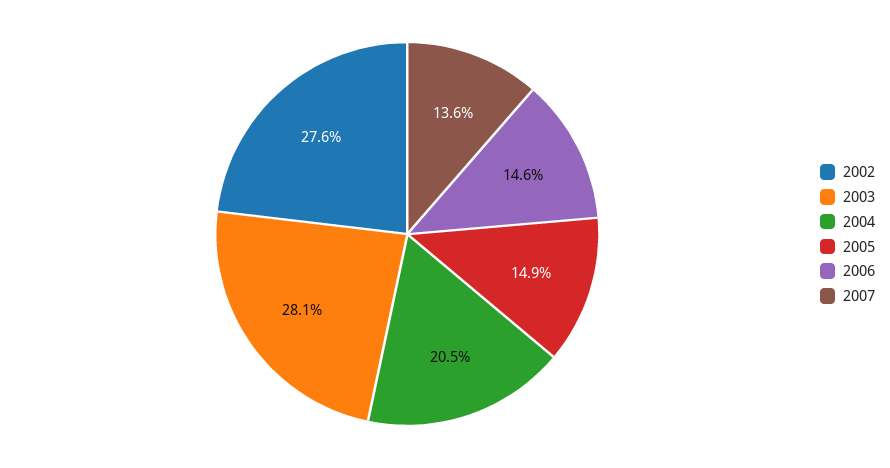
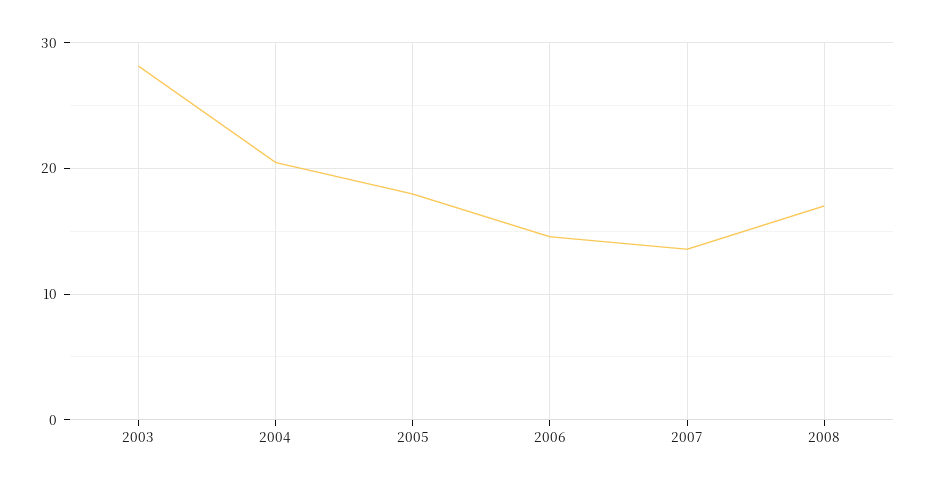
2002: 27.6 -> none
2005: 14.9 -> 18
2008: none -> 17

